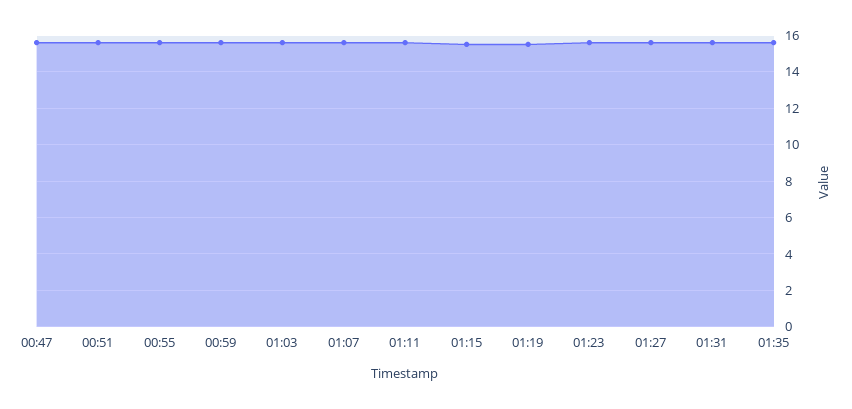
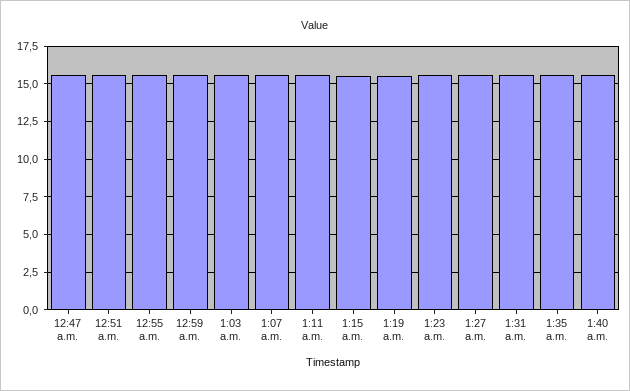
1:40 a.m.: none -> 15.5

